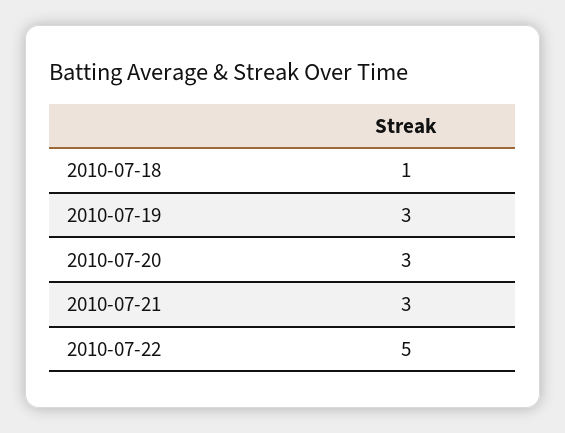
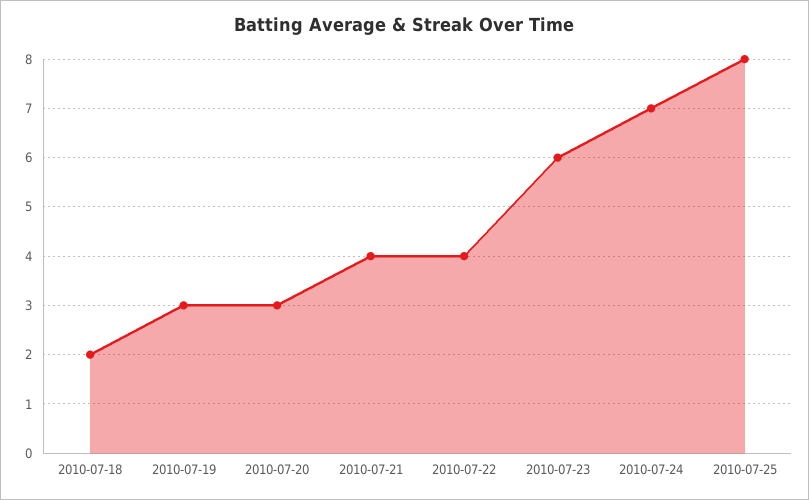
2010-07-18: 1 -> 2
2010-07-21: 3 -> 4
2010-07-22: 5 -> 4
2010-07-23: none -> 6
2010-07-24: none -> 7
2010-07-25: none -> 8

